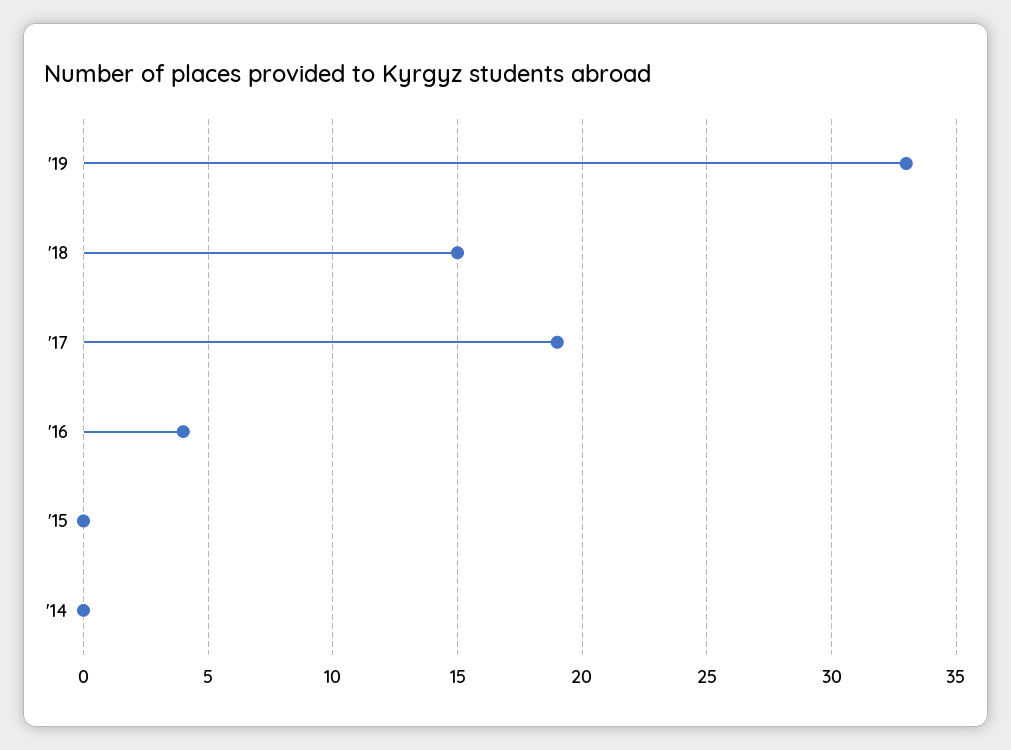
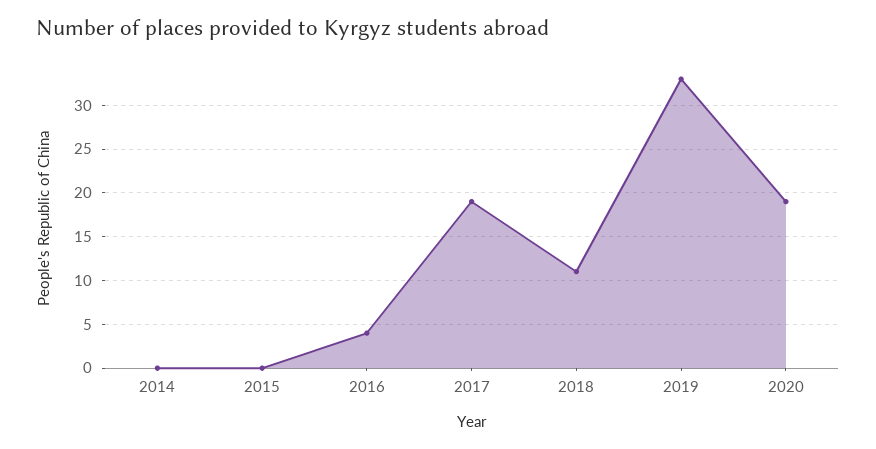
'18: 15 -> 11
2020: none -> 19

